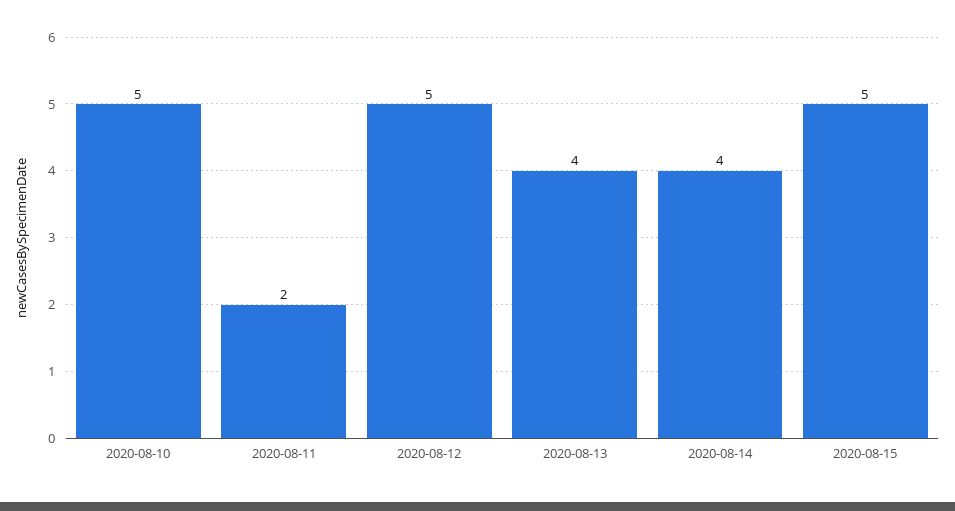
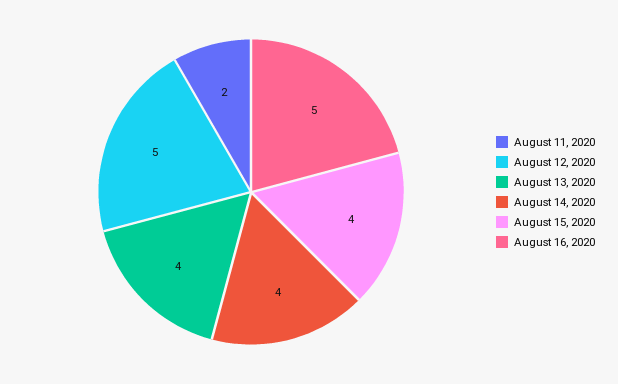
2020-08-10: 5 -> none
2020-08-15: 5 -> 4
August 16, 2020: none -> 5

